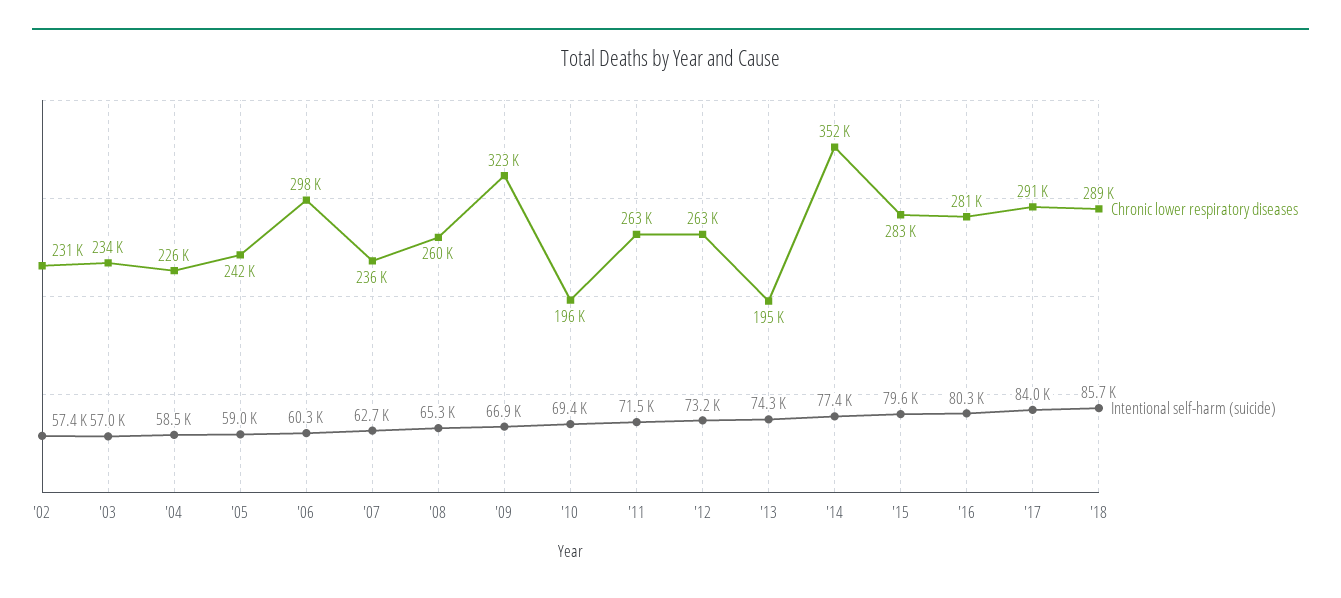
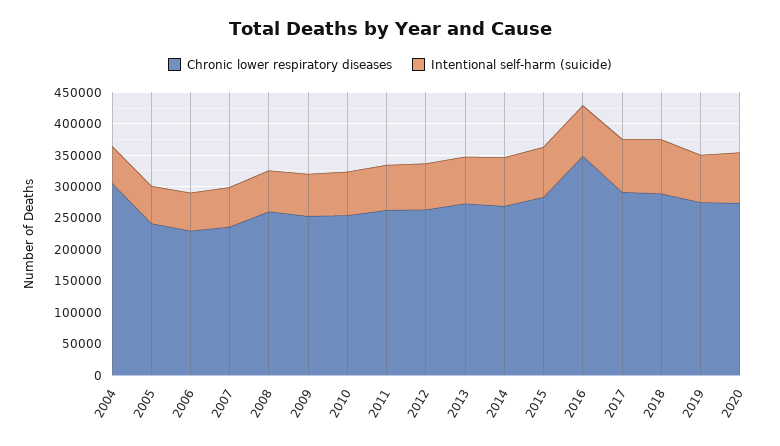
Chronic lower respiratory diseases, '02: 231000 -> none
Intentional self-harm (suicide), '02: 57400 -> none
Chronic lower respiratory diseases, '03: 234000 -> none
Intentional self-harm (suicide), '03: 57000 -> none
Chronic lower respiratory diseases, '04: 226000 -> 300000
Chronic lower respiratory diseases, '06: 298000 -> 225000
Chronic lower respiratory diseases, '09: 323000 -> 250000
Chronic lower respiratory diseases, '10: 196000 -> 250000
Chronic lower respiratory diseases, '13: 195000 -> 275000
Chronic lower respiratory diseases, '14: 352000 -> 275000
Chronic lower respiratory diseases, '16: 281000 -> 350000
Chronic lower respiratory diseases, 2019: none -> 275000
Intentional self-harm (suicide), 2019: none -> 75000
Chronic lower respiratory diseases, 2020: none -> 275000
Intentional self-harm (suicide), 2020: none -> 75000

